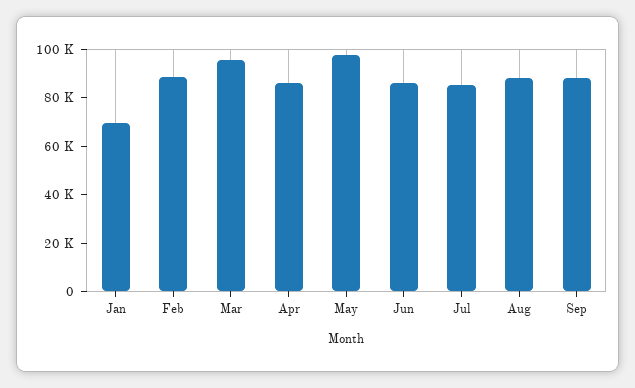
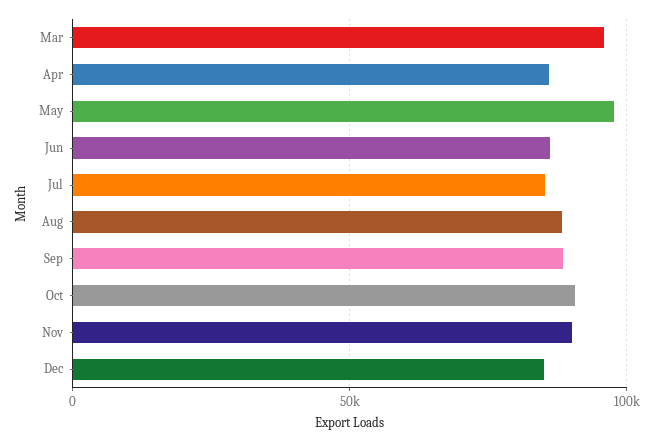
Jan: 70000 -> none
Feb: 90000 -> none
Oct: none -> 90000
Nov: none -> 90000
Dec: none -> 85000

